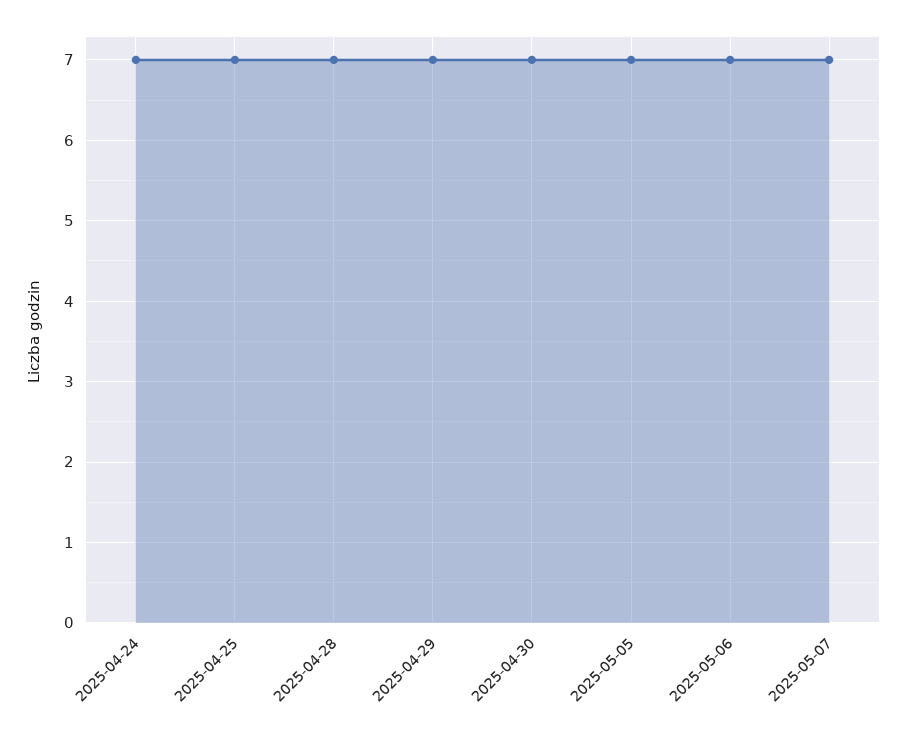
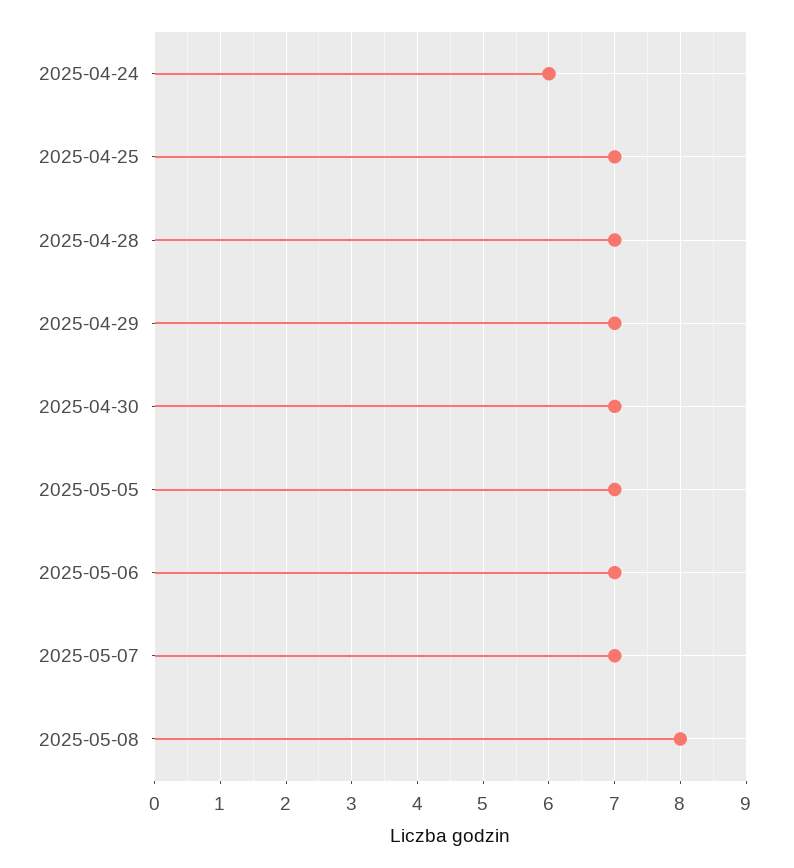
2025-04-24: 7 -> 6
2025-05-08: none -> 8

